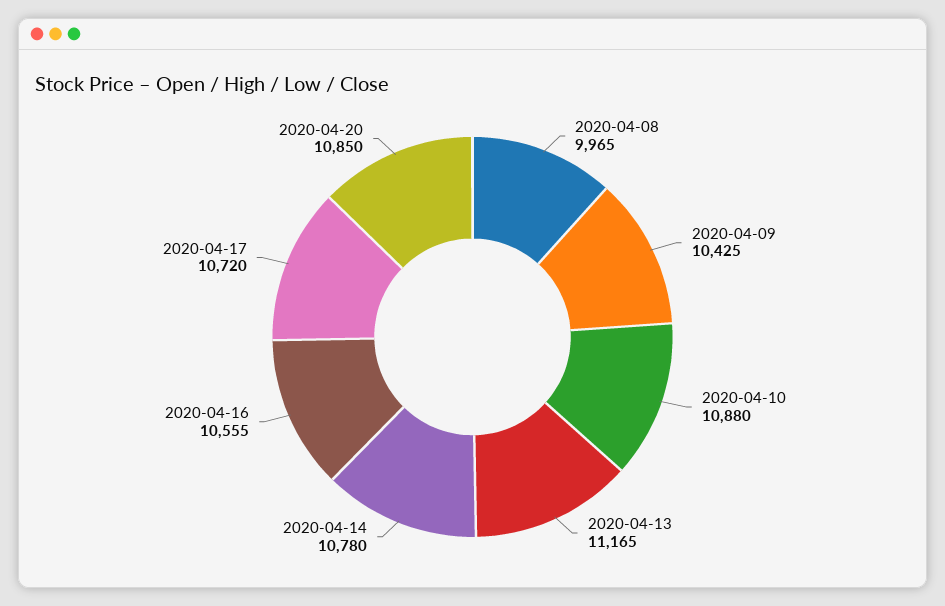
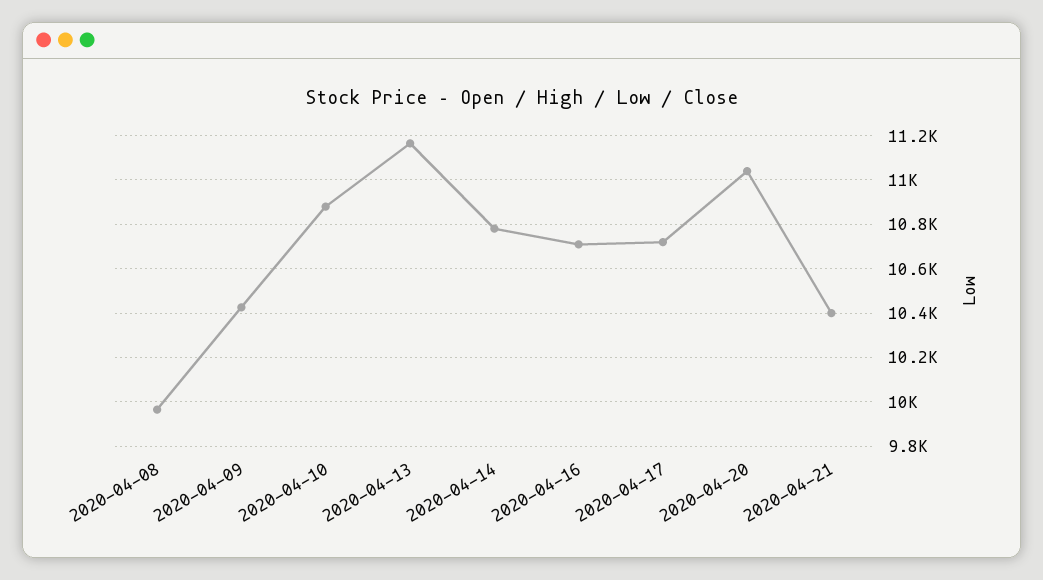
2020-04-16: 10555 -> 10700
2020-04-20: 10850 -> 11050
2020-04-21: none -> 10400

